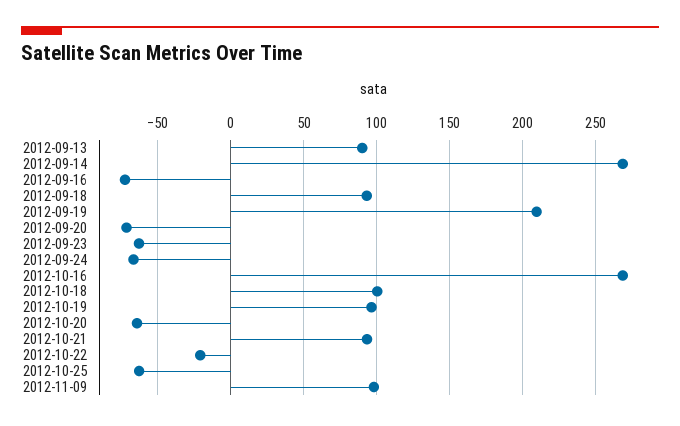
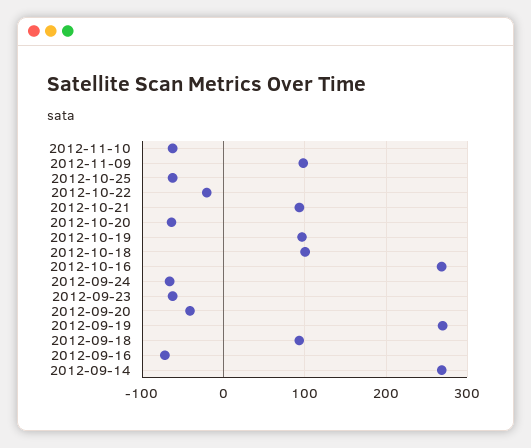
2012-09-13: 90 -> none
2012-09-19: 210 -> 270
2012-09-20: -70 -> -40
2012-11-10: none -> -60

